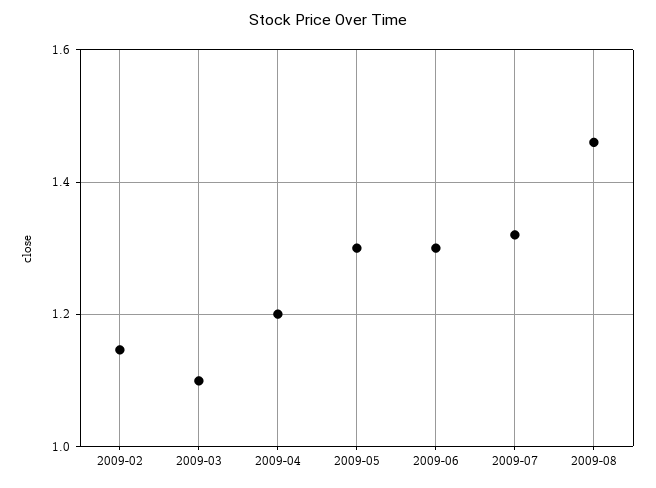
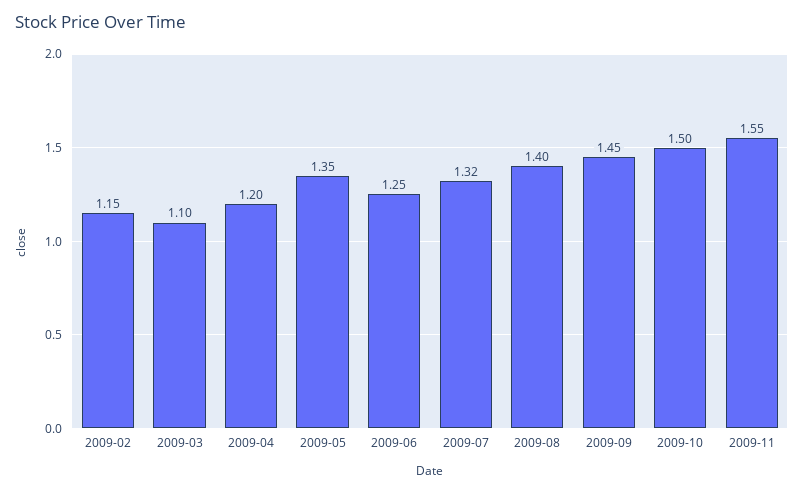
2009-05: 1.3 -> 1.35
2009-06: 1.3 -> 1.25
2009-08: 1.46 -> 1.4
2009-09: none -> 1.45
2009-10: none -> 1.5
2009-11: none -> 1.55

